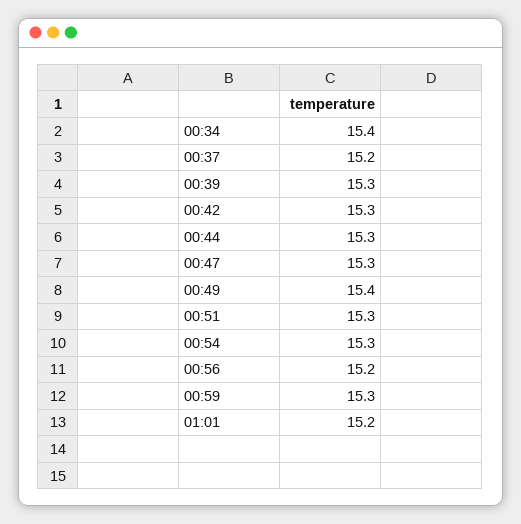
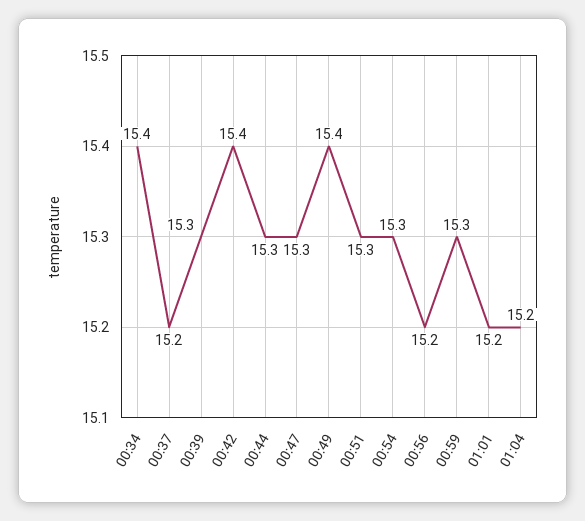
00:42: 15.3 -> 15.4
01:04: none -> 15.2

